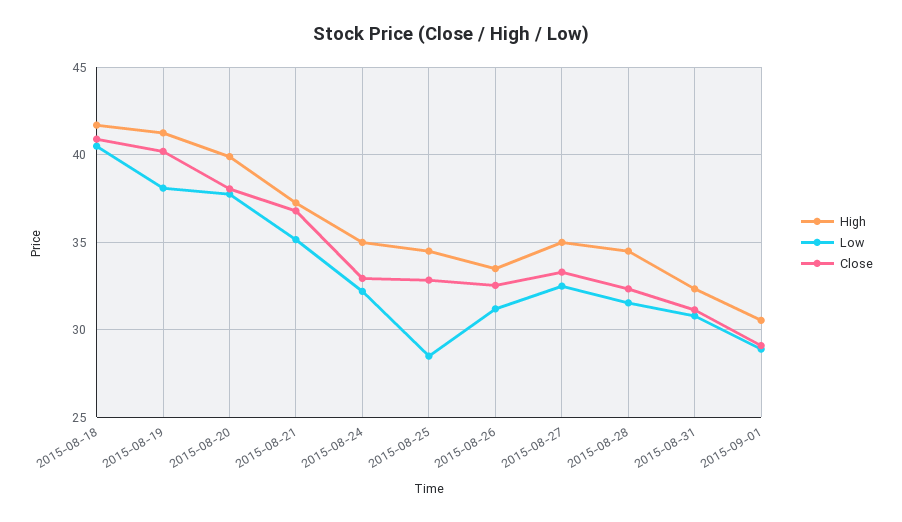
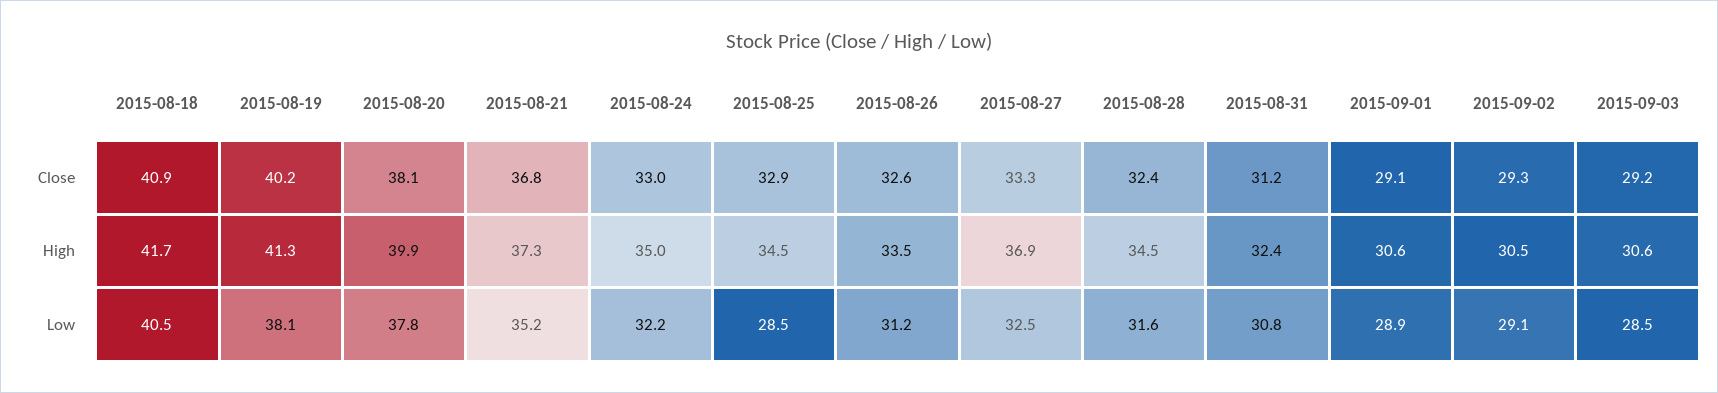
High, 2015-08-27: 35 -> 36.9
Close, 2015-09-02: none -> 29.3
Close, 2015-09-03: none -> 29.2
High, 2015-09-02: none -> 30.5
High, 2015-09-03: none -> 30.6
Low, 2015-09-02: none -> 29.1
Low, 2015-09-03: none -> 28.5

